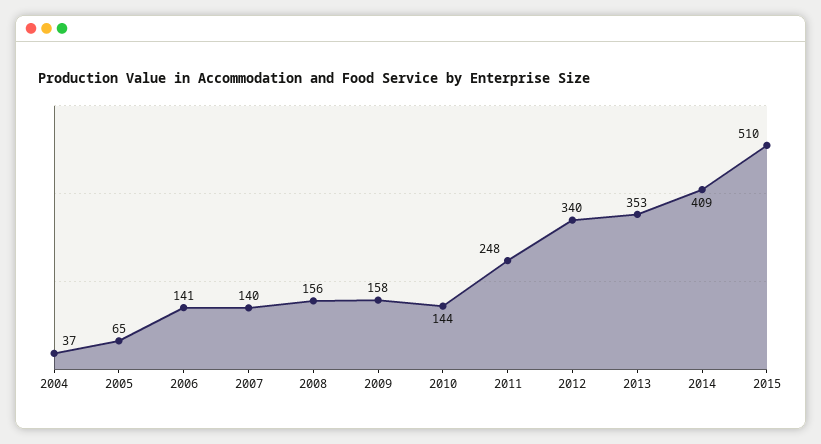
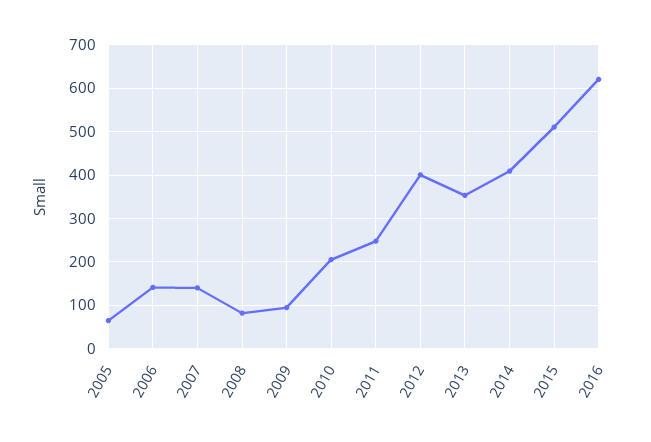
2004: 37 -> none
2008: 156 -> 80
2009: 158 -> 100
2010: 144 -> 200
2012: 340 -> 400
2016: none -> 620

